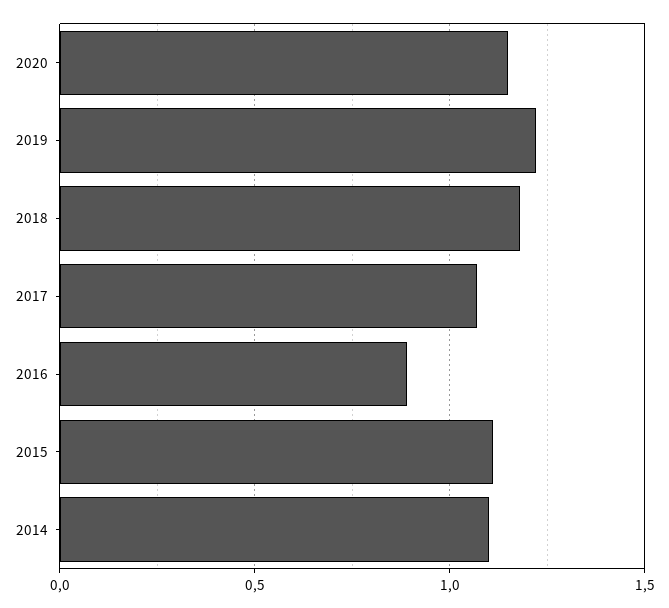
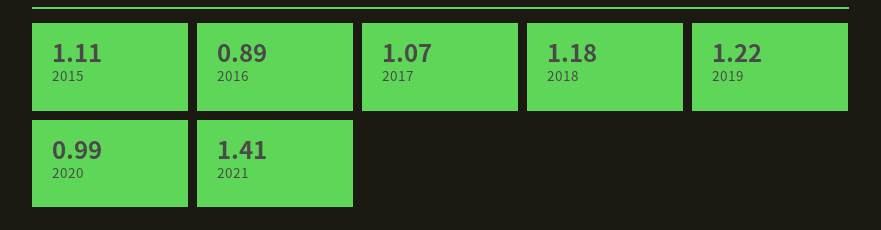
2020: 1.15 -> 0.99
2014: 1.1 -> none
2021: none -> 1.41

